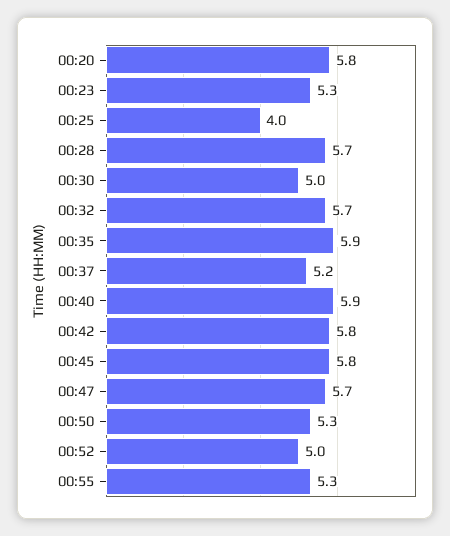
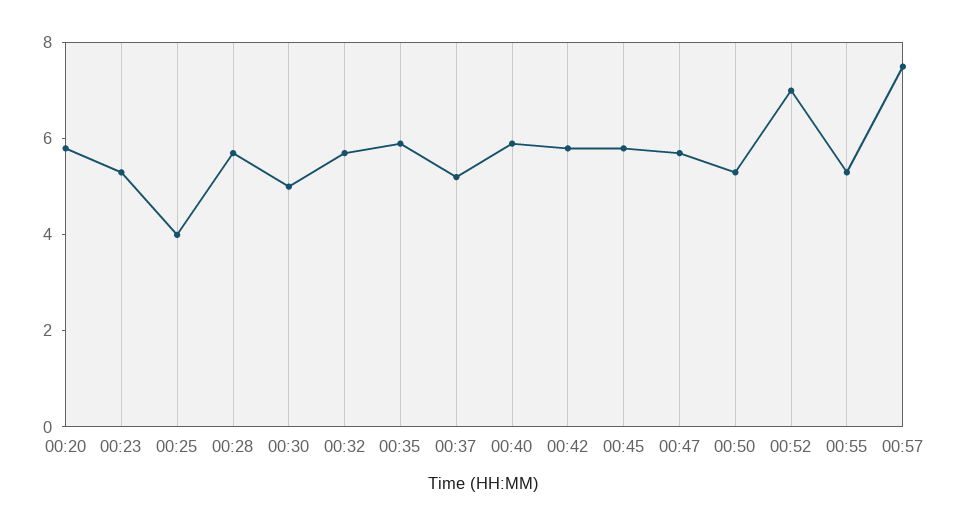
00:52: 5 -> 7
00:57: none -> 7.5

